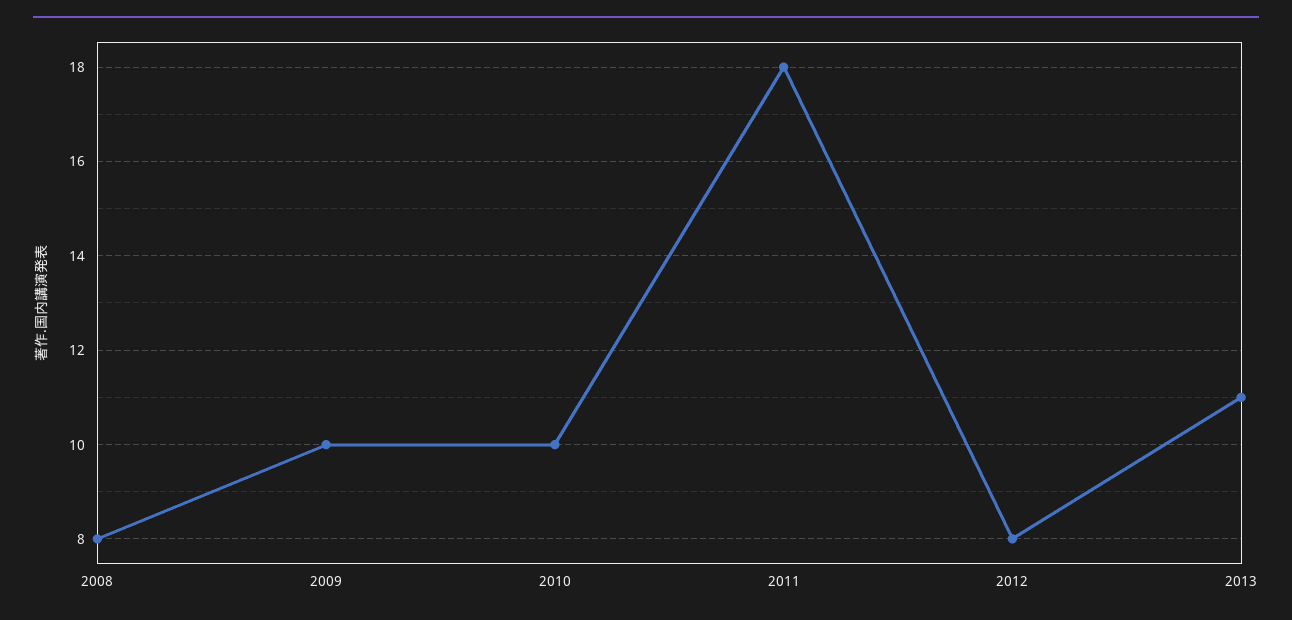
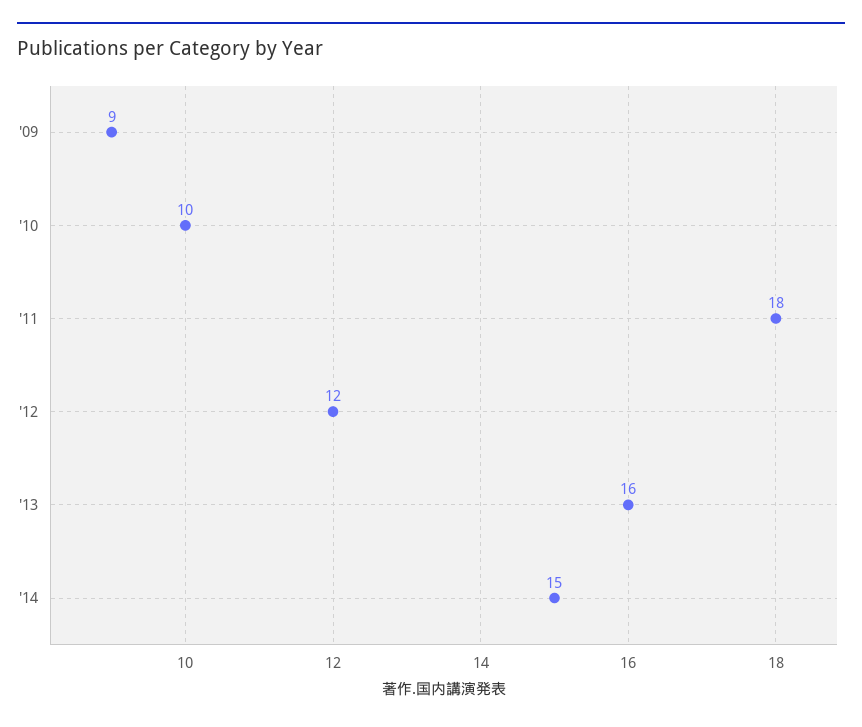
2008: 8 -> none
2009: 10 -> 9
2012: 8 -> 12
2013: 11 -> 16
'14: none -> 15

